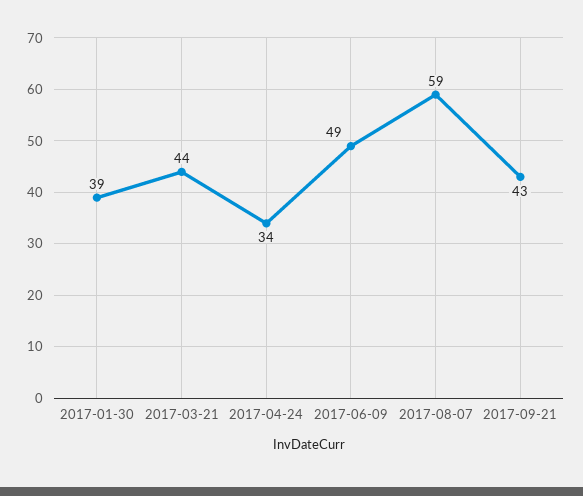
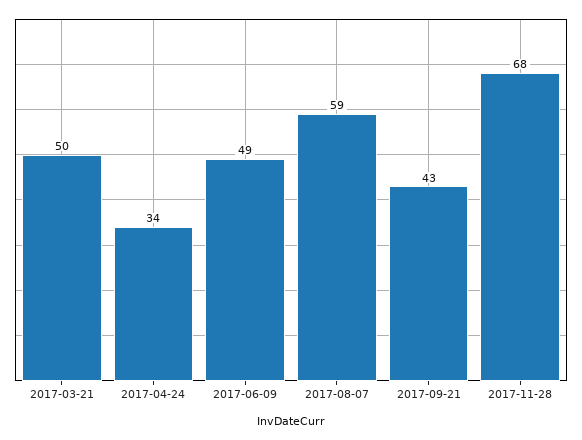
2017-01-30: 39 -> none
2017-03-21: 44 -> 50
2017-11-28: none -> 68

